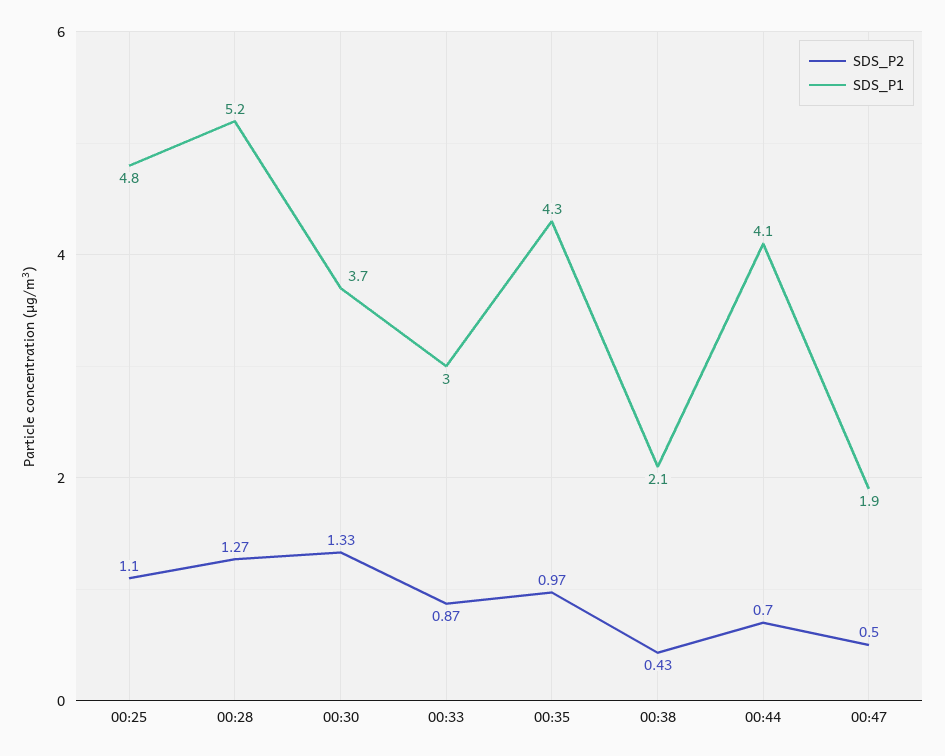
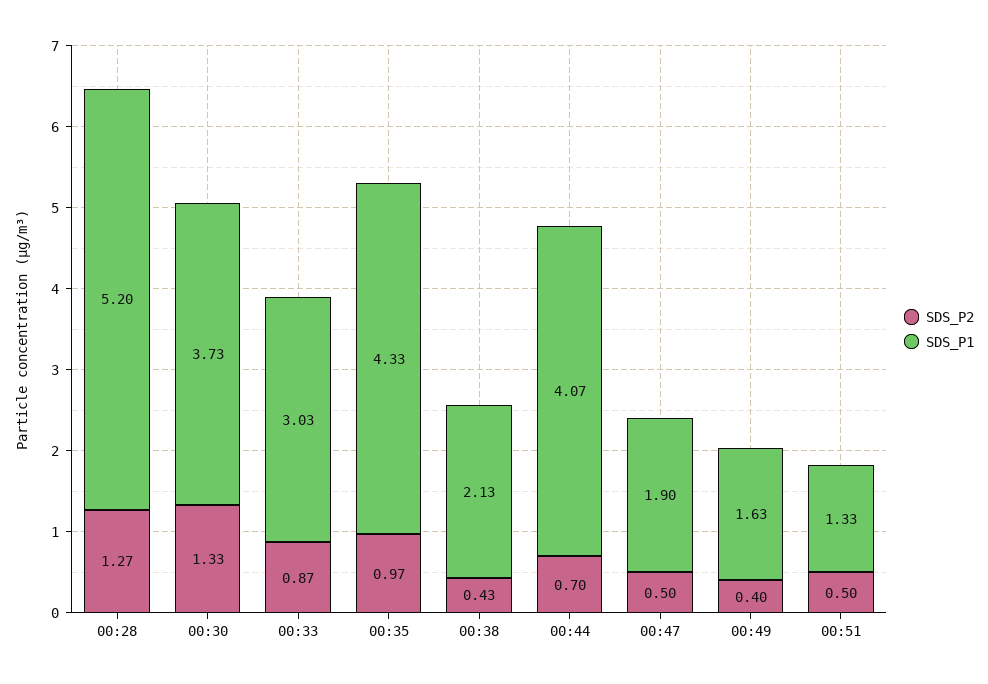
SDS_P2, 00:25: 1.1 -> none
SDS_P1, 00:25: 4.8 -> none
SDS_P2, 00:49: none -> 0.4
SDS_P1, 00:49: none -> 1.63
SDS_P2, 00:51: none -> 0.5
SDS_P1, 00:51: none -> 1.33

